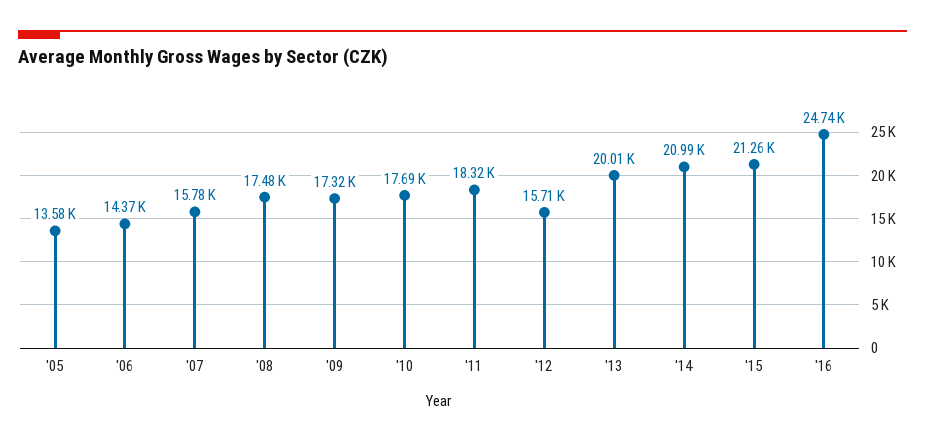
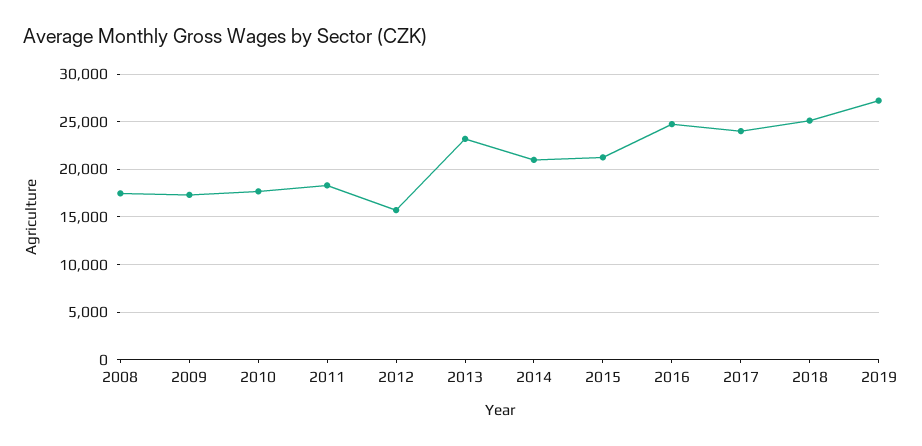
'05: 13580 -> none
'06: 14370 -> none
'07: 15780 -> none
'13: 20010 -> 23000
2017: none -> 24000
2018: none -> 25000
2019: none -> 27000

